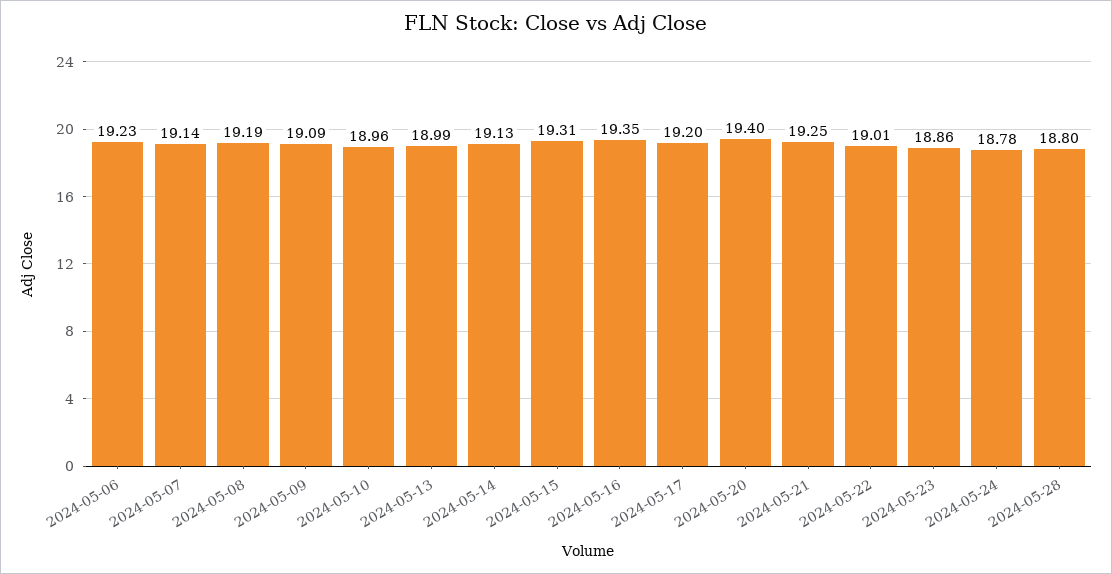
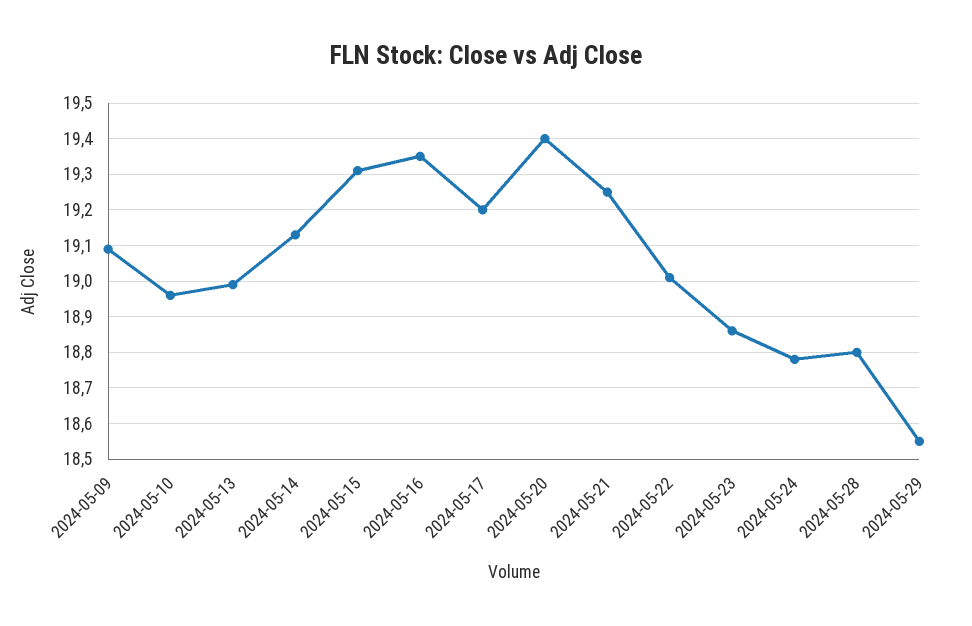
2024-05-06: 19.23 -> none
2024-05-07: 19.14 -> none
2024-05-08: 19.19 -> none
2024-05-29: none -> 18.55

